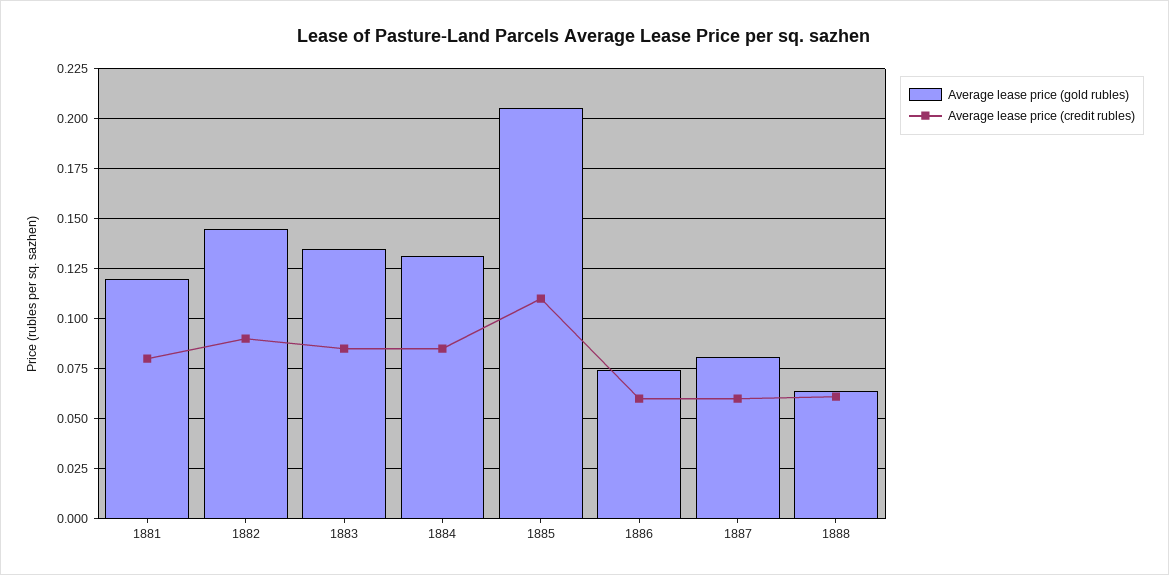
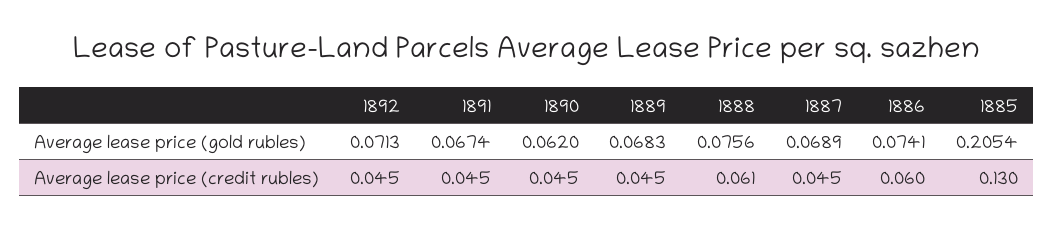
Average lease price (gold rubles), 1881: 0.12 -> none
Average lease price (credit rubles), 1881: 0.08 -> none
Average lease price (gold rubles), 1882: 0.145 -> none
Average lease price (credit rubles), 1882: 0.09 -> none
Average lease price (gold rubles), 1883: 0.135 -> none
Average lease price (credit rubles), 1883: 0.085 -> none
Average lease price (gold rubles), 1884: 0.13 -> none
Average lease price (credit rubles), 1884: 0.085 -> none
Average lease price (credit rubles), 1885: 0.11 -> 0.13
Average lease price (gold rubles), 1887: 0.08 -> 0.0689
Average lease price (credit rubles), 1887: 0.06 -> 0.045
Average lease price (gold rubles), 1888: 0.065 -> 0.0756
Average lease price (gold rubles), 1892: none -> 0.0713
Average lease price (gold rubles), 1891: none -> 0.0674
Average lease price (gold rubles), 1890: none -> 0.062
Average lease price (gold rubles), 1889: none -> 0.0683
Average lease price (credit rubles), 1892: none -> 0.045
Average lease price (credit rubles), 1891: none -> 0.045
Average lease price (credit rubles), 1890: none -> 0.045
Average lease price (credit rubles), 1889: none -> 0.045

